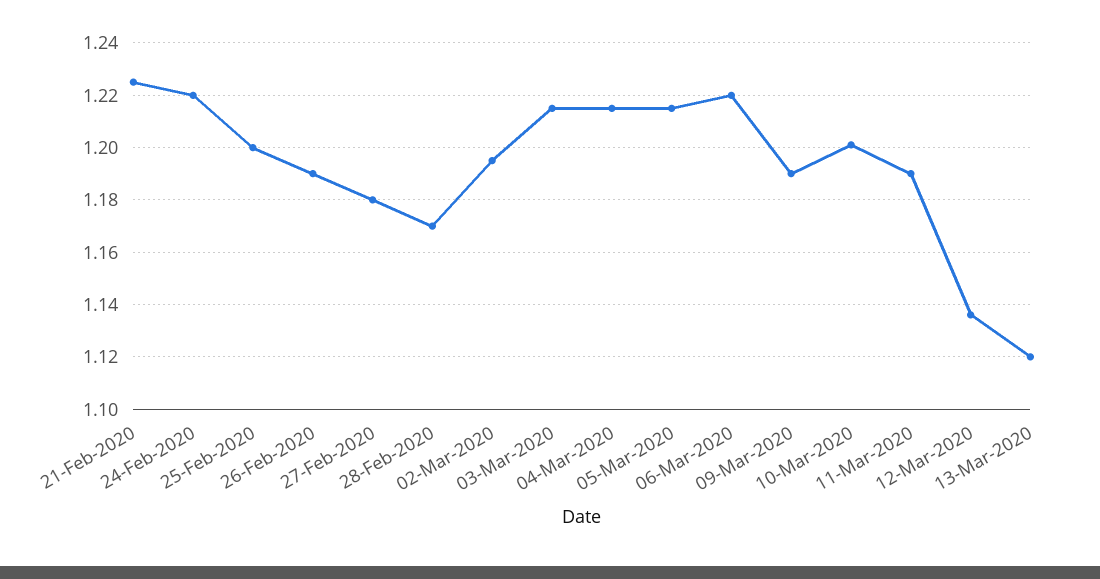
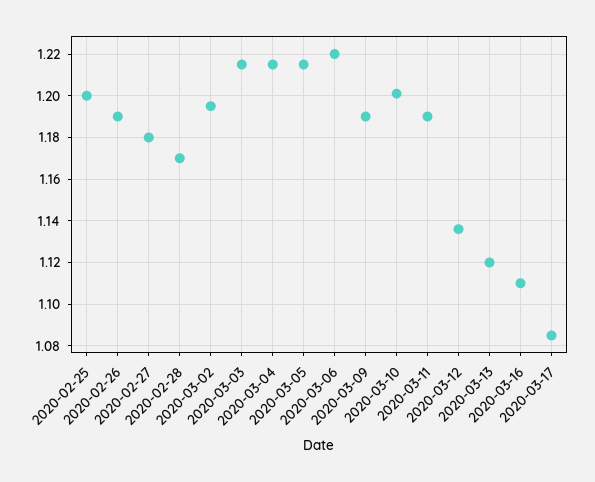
21-Feb-2020: 1.225 -> none
24-Feb-2020: 1.22 -> none
2020-03-16: none -> 1.11
2020-03-17: none -> 1.085

